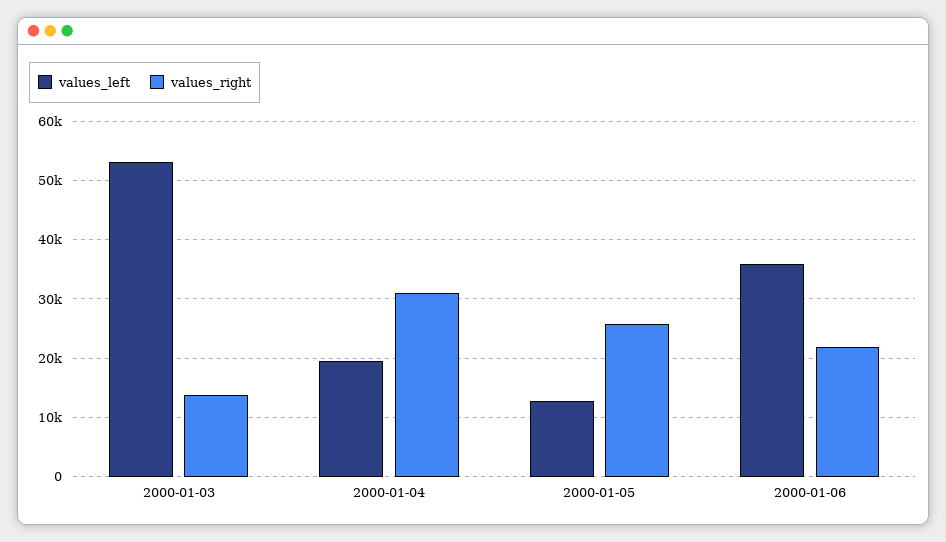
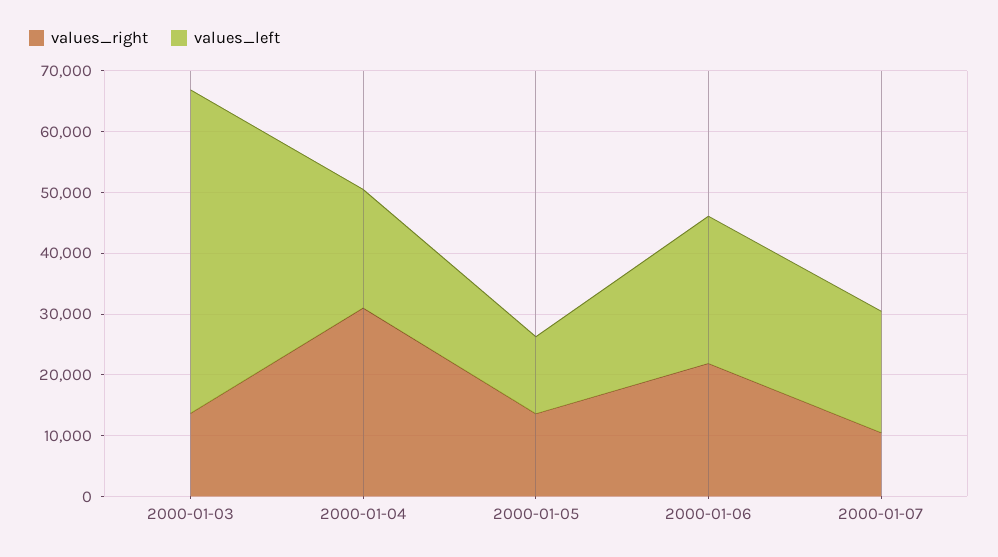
values_right, 2000-01-05: 26000 -> 14000
values_left, 2000-01-06: 36000 -> 24000
values_right, 2000-01-07: none -> 10000
values_left, 2000-01-07: none -> 20000

